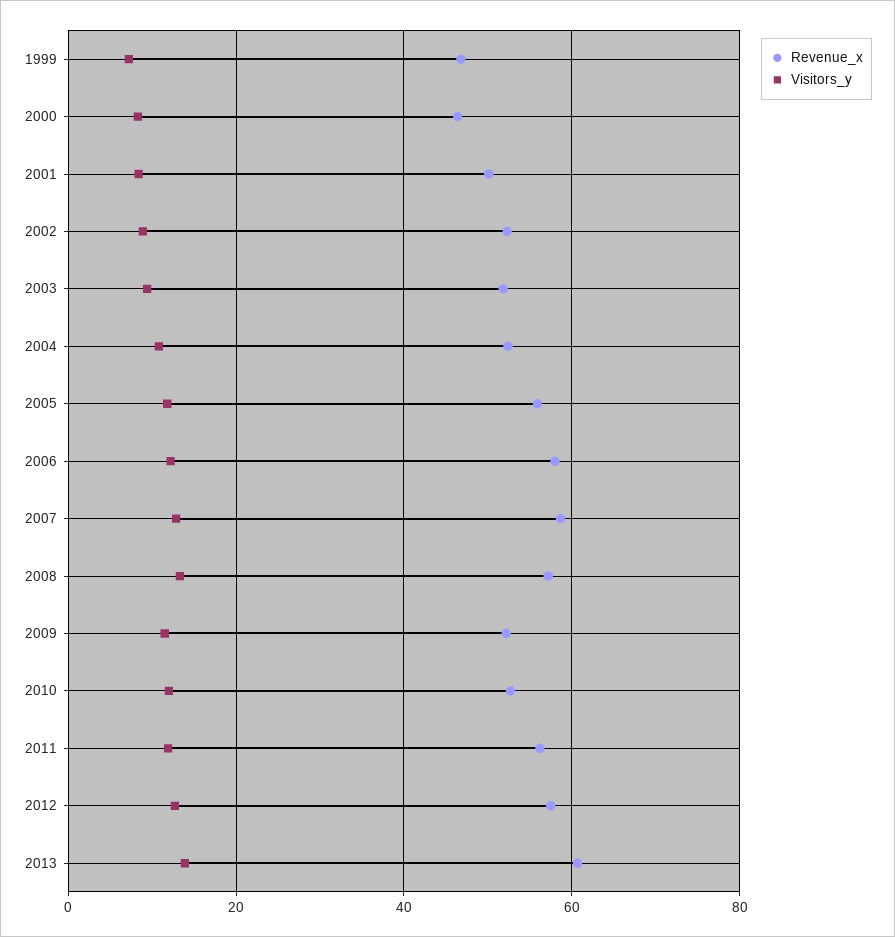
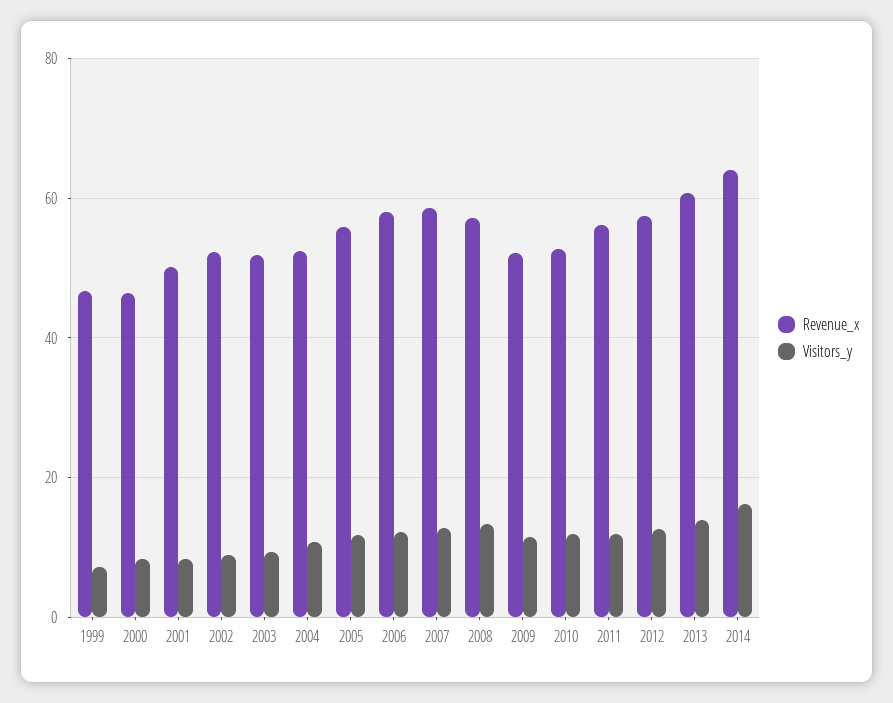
Revenue_x, 2014: none -> 64
Visitors_y, 2014: none -> 16

